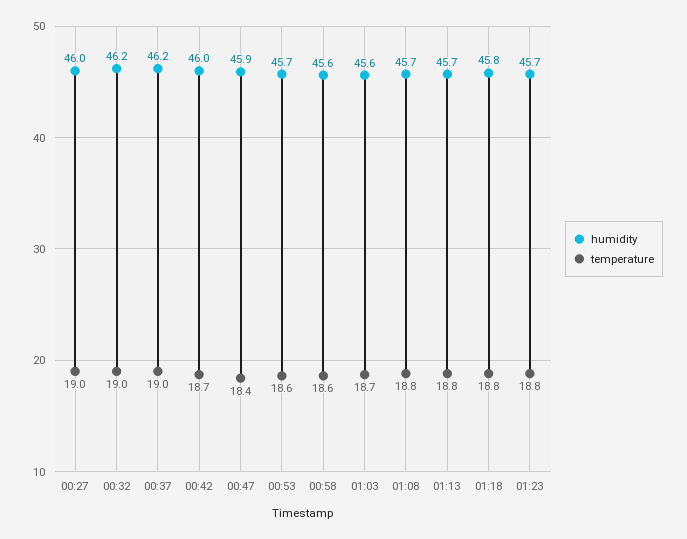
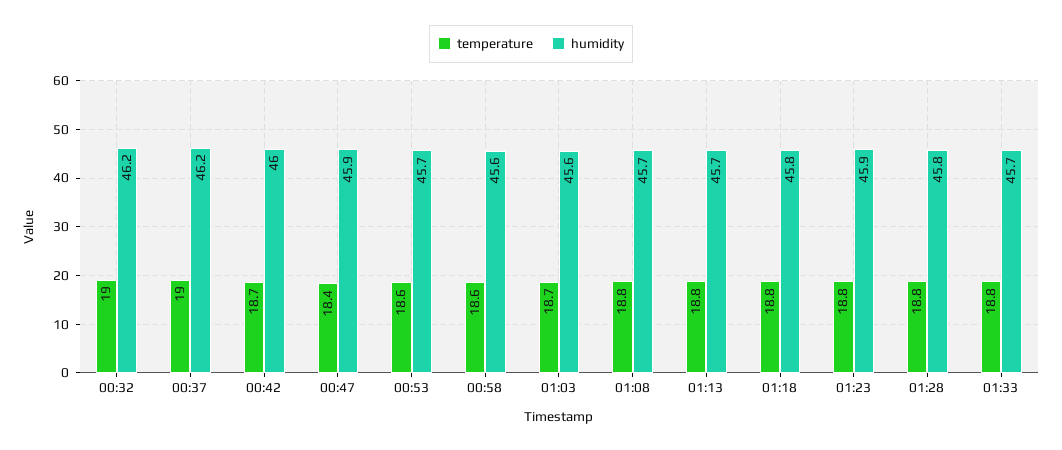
humidity, 00:27: 46 -> none
temperature, 00:27: 19 -> none
humidity, 01:23: 45.7 -> 45.9
temperature, 01:28: none -> 18.8
humidity, 01:28: none -> 45.8
temperature, 01:33: none -> 18.8
humidity, 01:33: none -> 45.7

